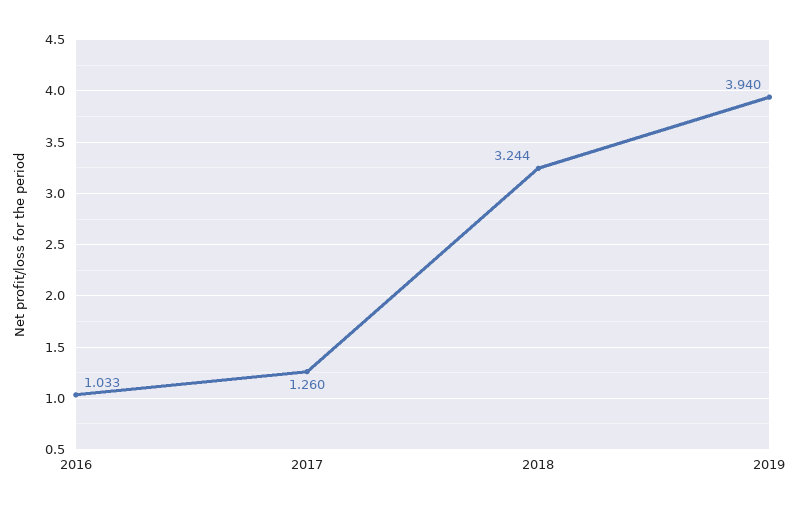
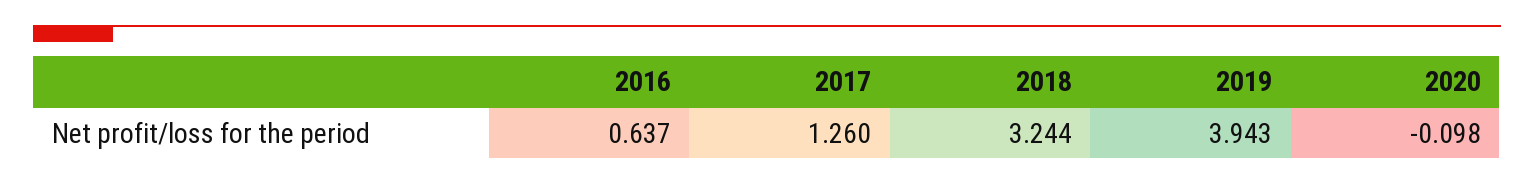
2016: 1.033 -> 0.637
2019: 3.94 -> 3.943
2020: none -> -0.098

